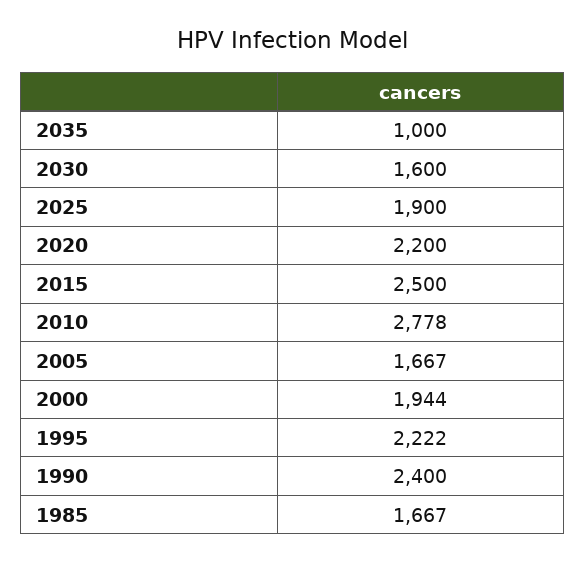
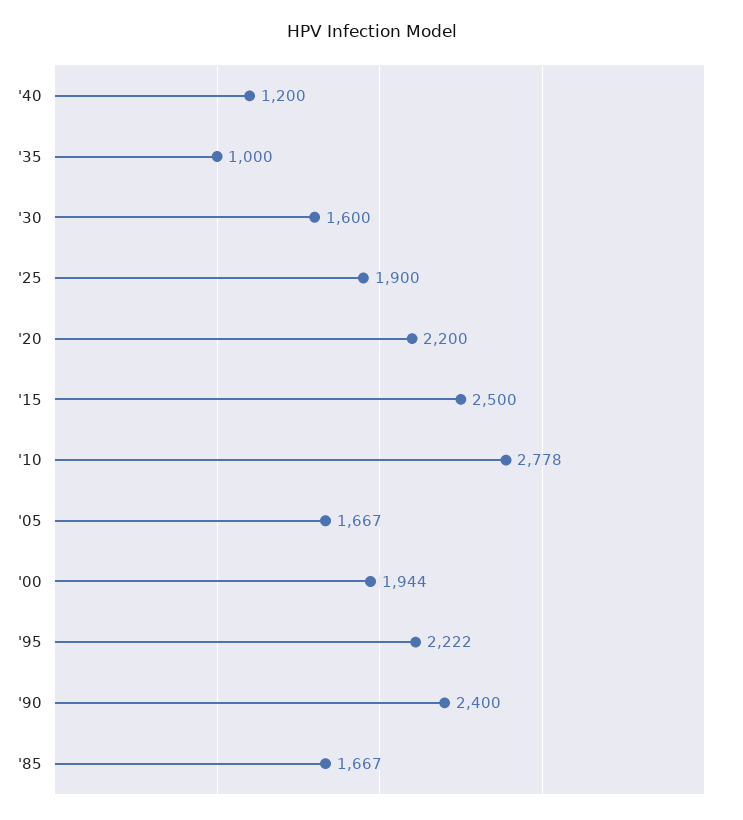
'40: none -> 1200

